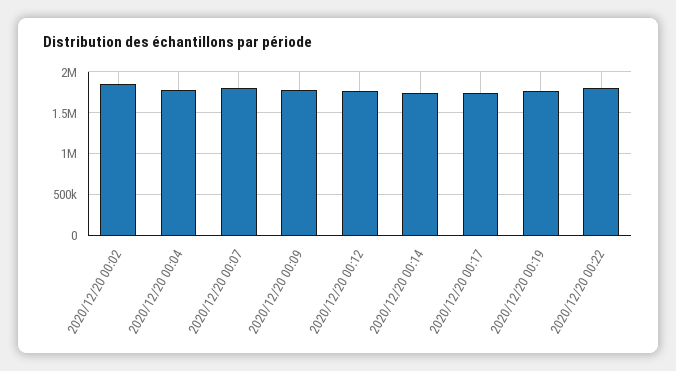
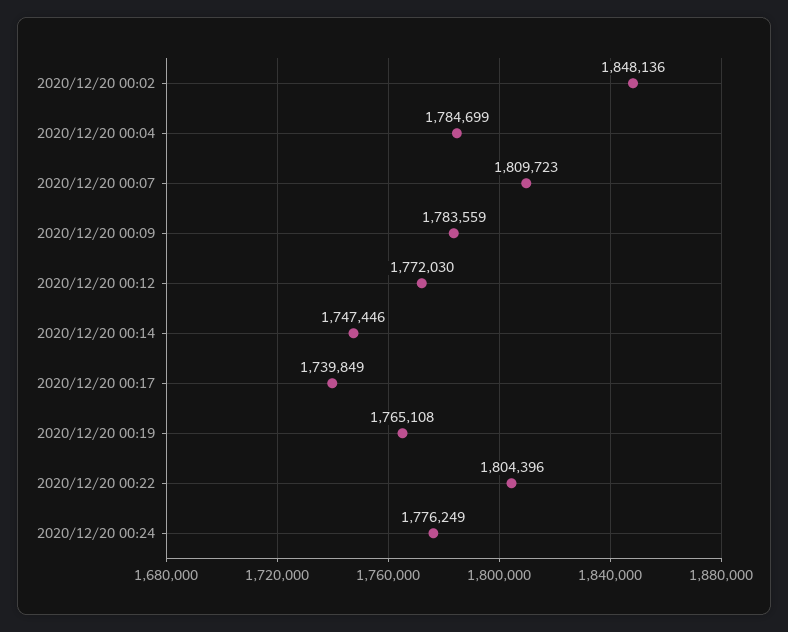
2020/12/20 00:24: none -> 1776249

